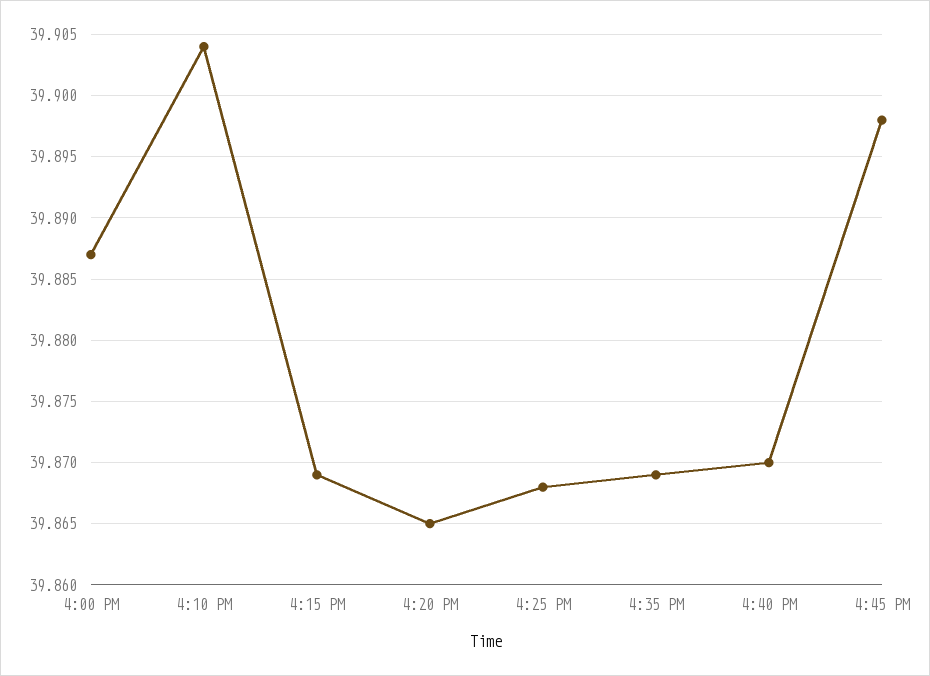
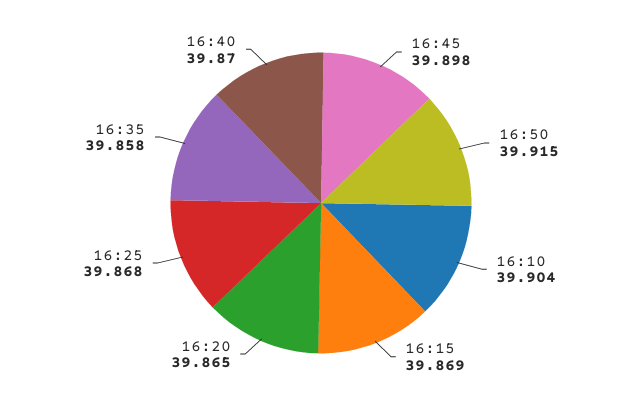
4:00 PM: 39.887 -> none
4:35 PM: 39.869 -> 39.858
16:50: none -> 39.915

